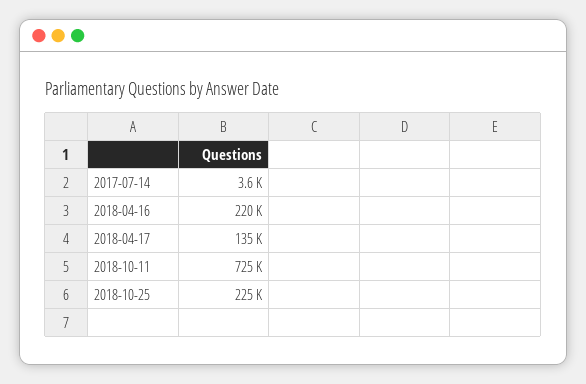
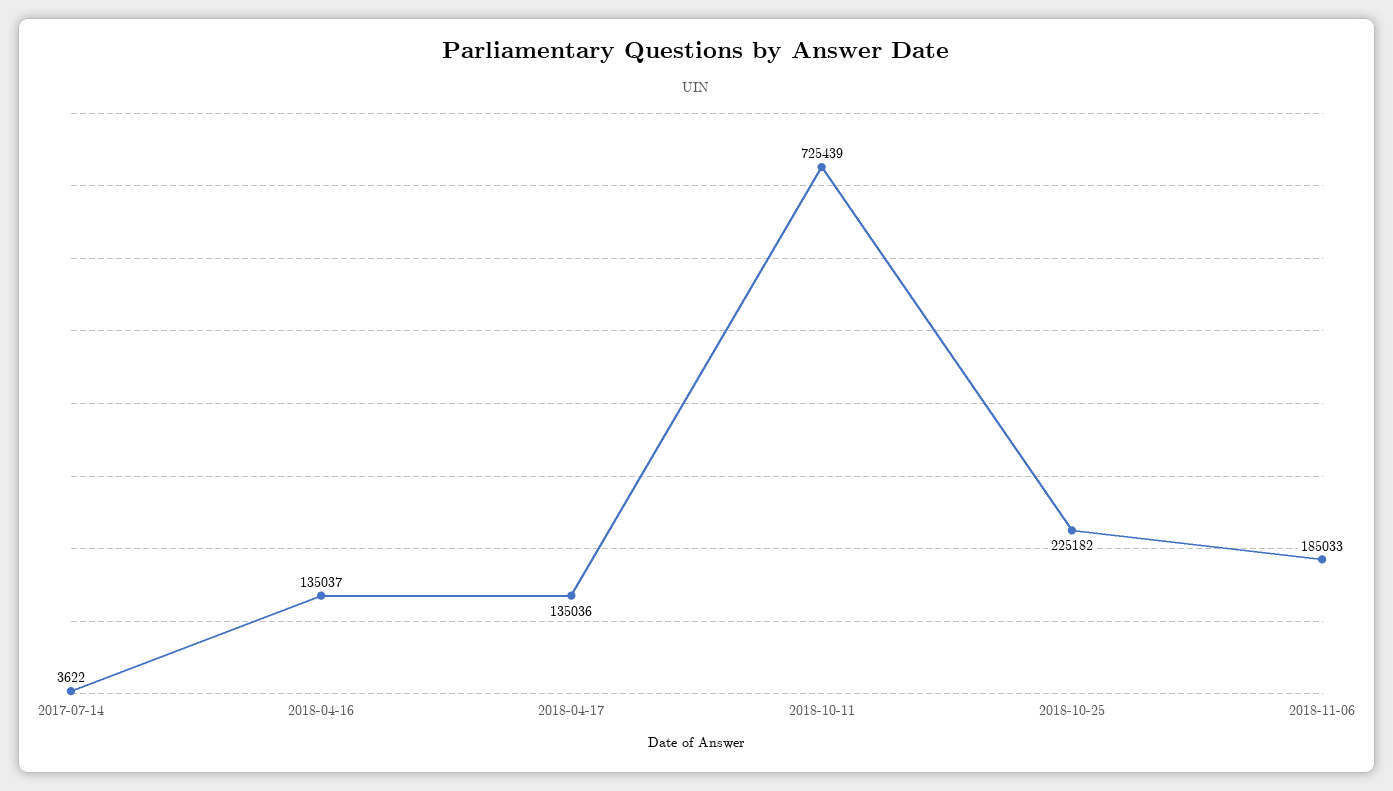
2018-04-16: 220000 -> 135037
2018-11-06: none -> 185033

